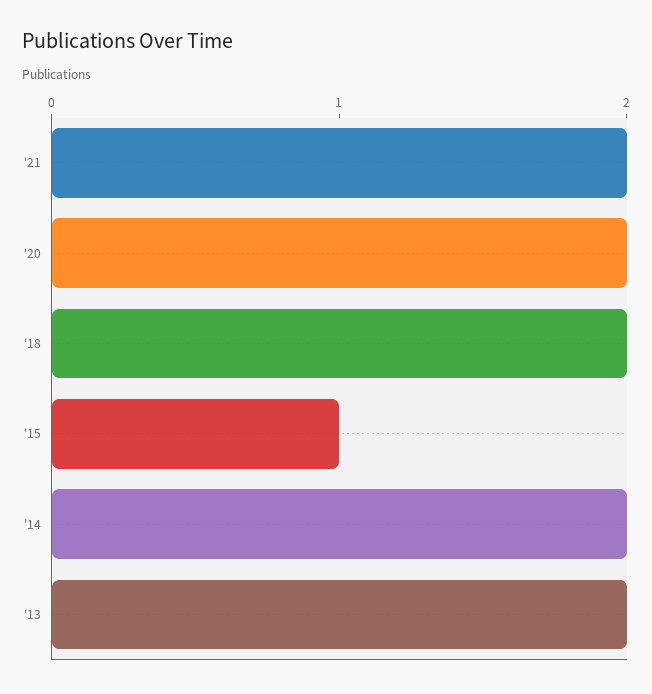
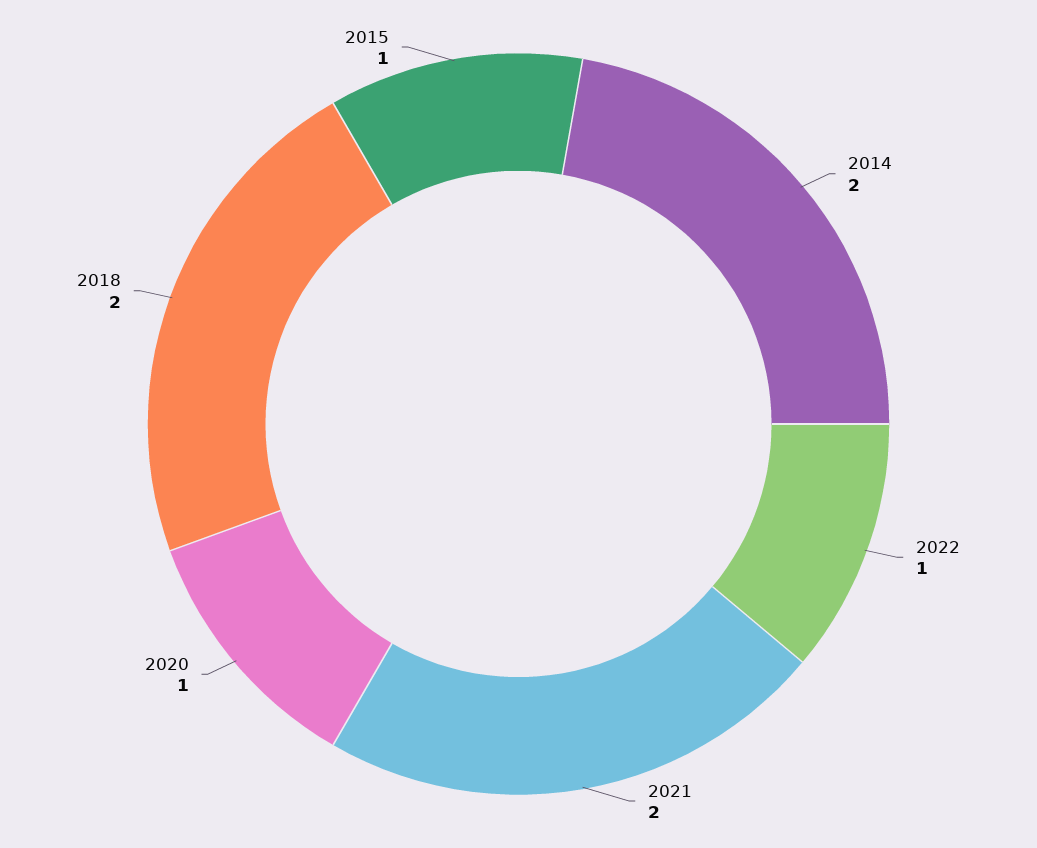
'20: 2 -> 1
'13: 2 -> none
2022: none -> 1

